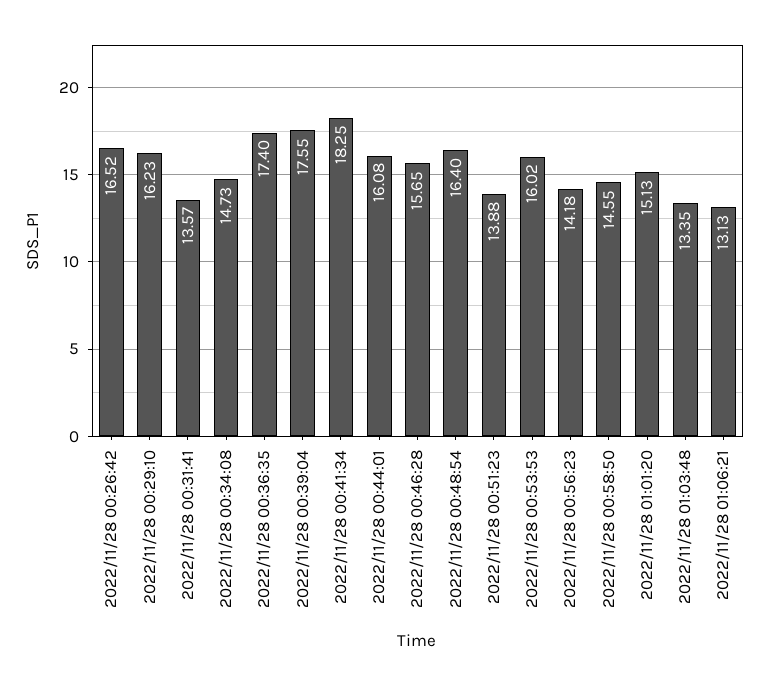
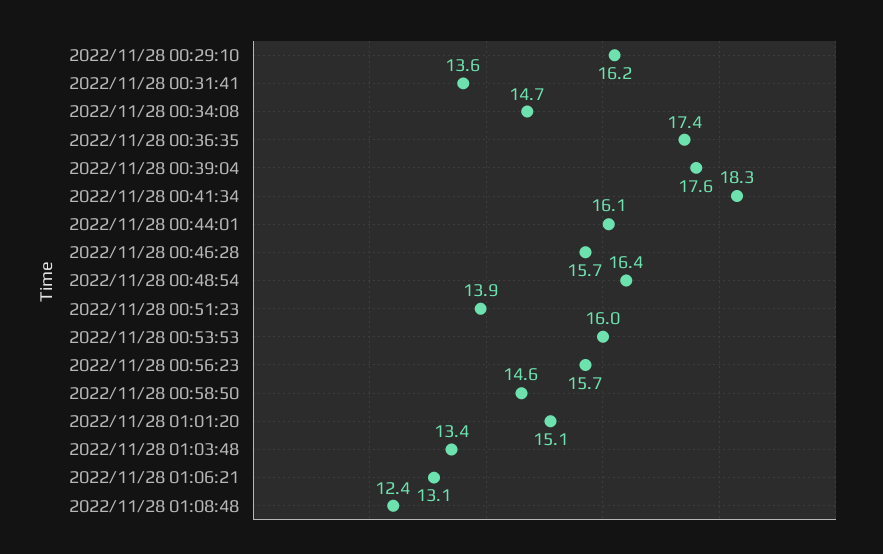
2022/11/28 00:26:42: 16.52 -> none
2022/11/28 00:56:23: 14.18 -> 15.7
2022/11/28 01:08:48: none -> 12.4

